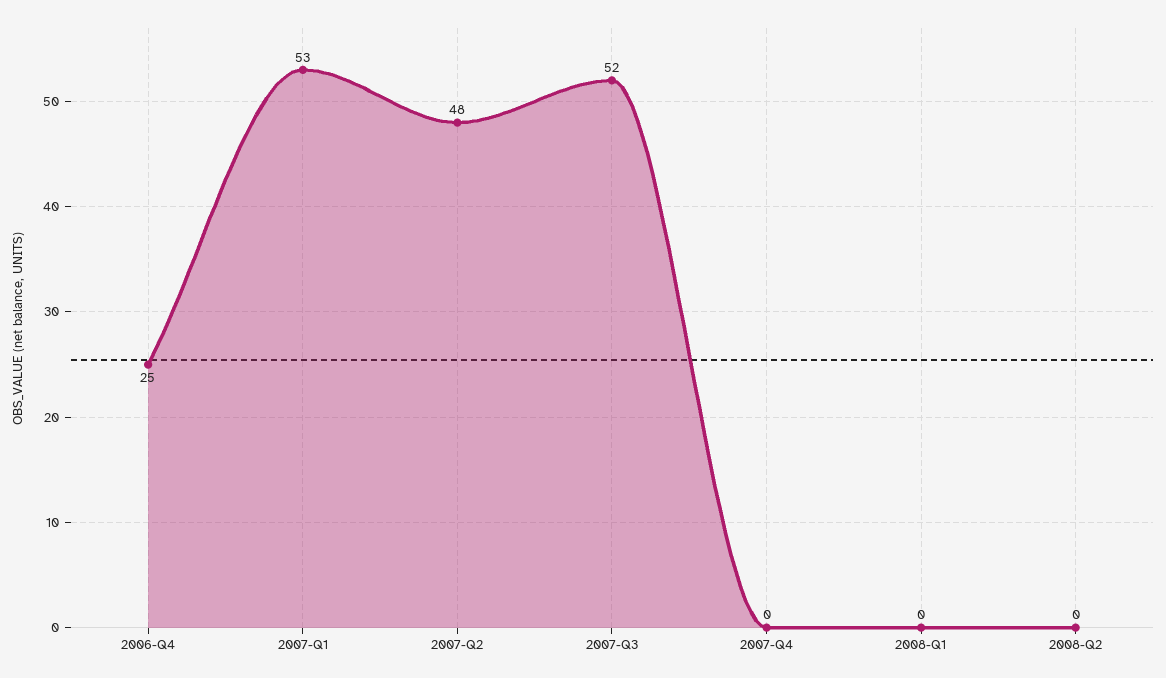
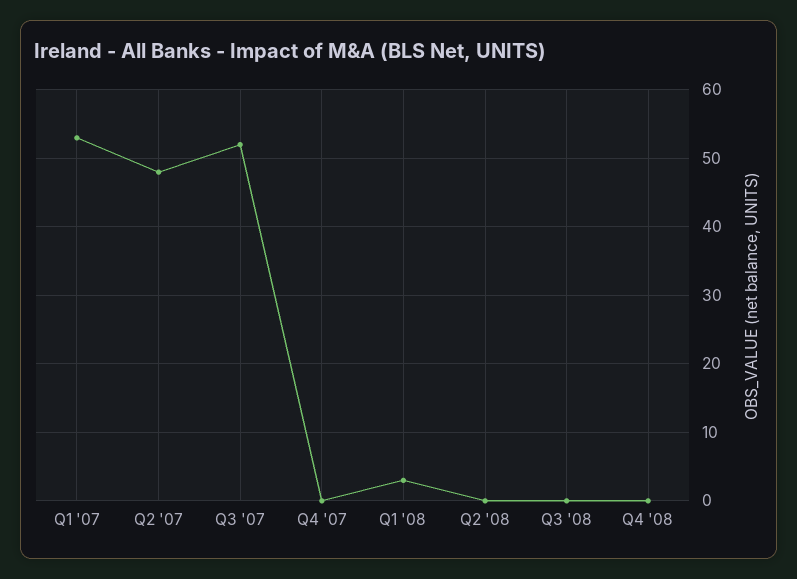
2006-Q4: 25 -> none
2008-Q1: 0 -> 3
Q3 '08: none -> 0
Q4 '08: none -> 0

